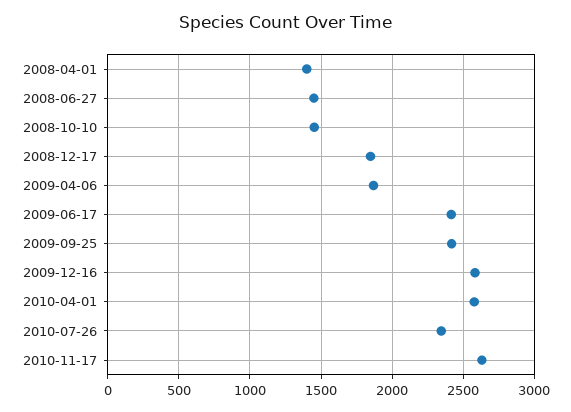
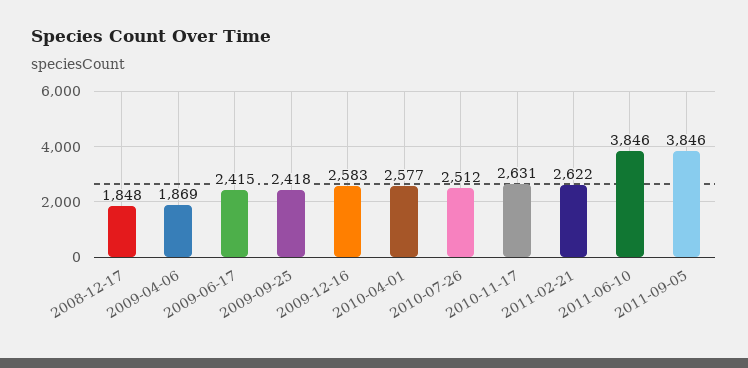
2008-04-01: 1400 -> none
2008-06-27: 1450 -> none
2008-10-10: 1450 -> none
2010-07-26: 2350 -> 2512
2011-02-21: none -> 2622
2011-06-10: none -> 3846
2011-09-05: none -> 3846

